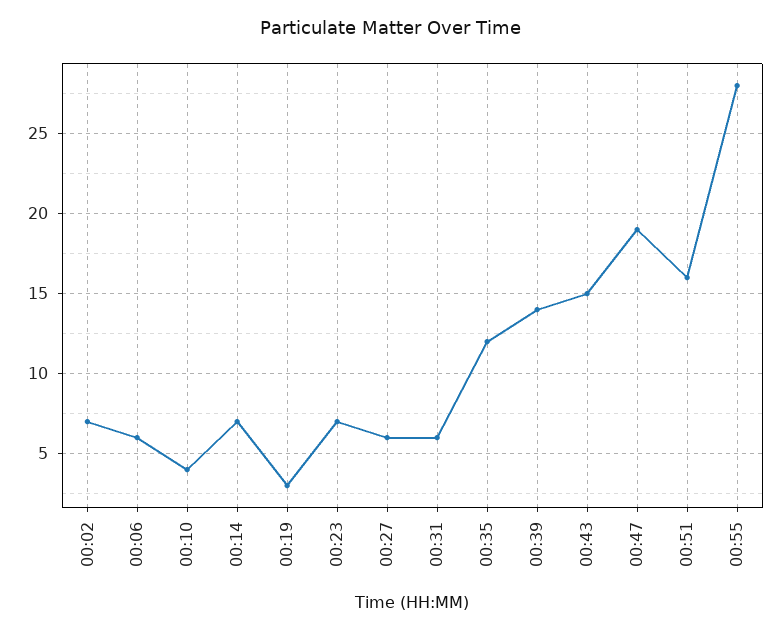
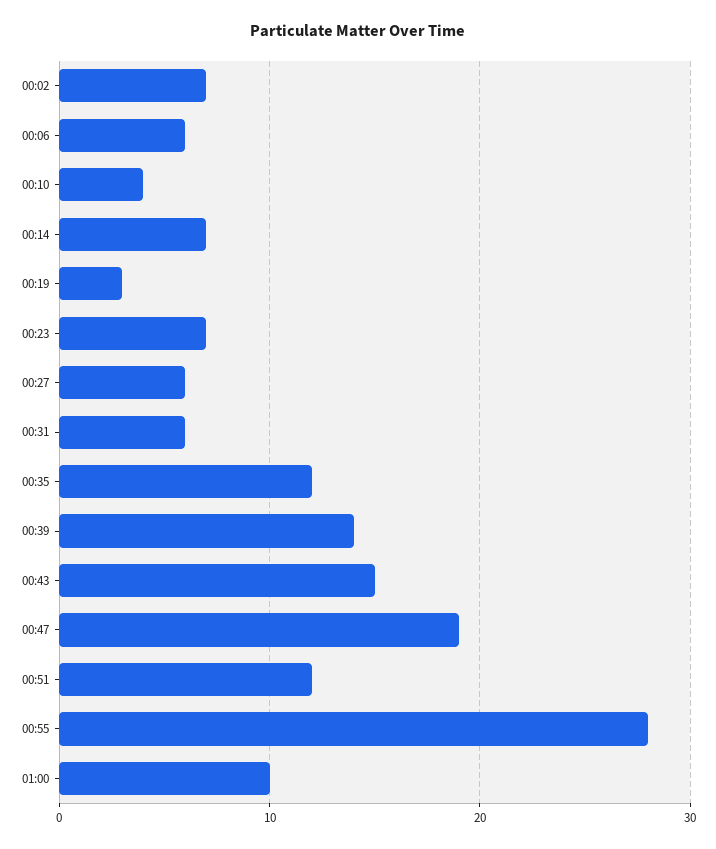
00:51: 16 -> 12
01:00: none -> 10

